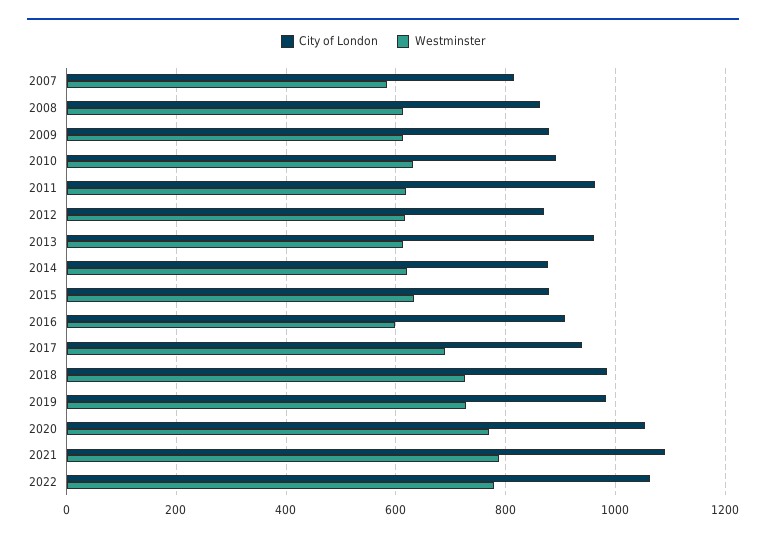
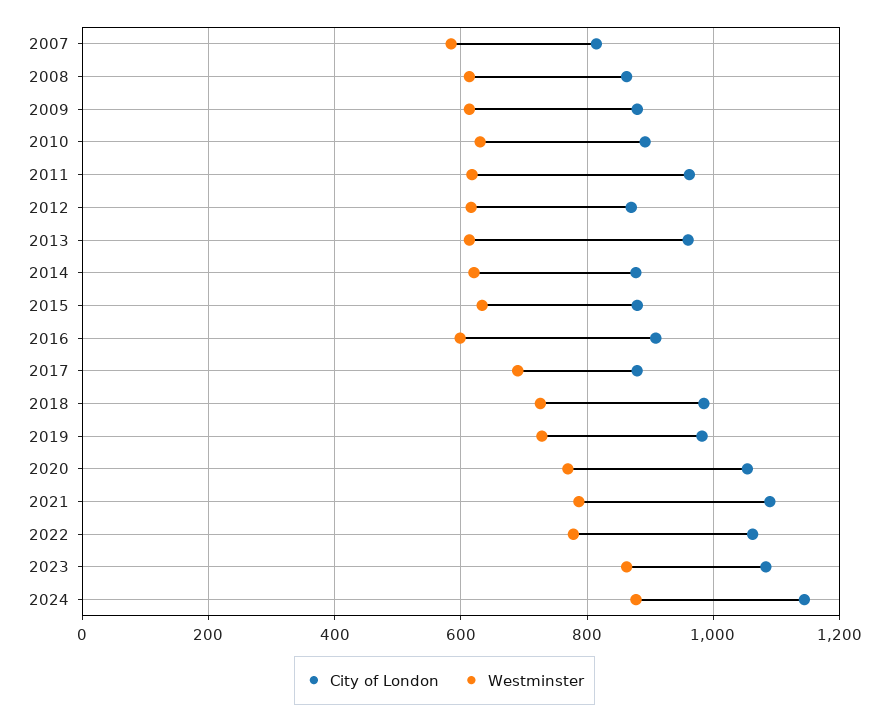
City of London, 2017: 940 -> 880
City of London, 2023: none -> 1080
Westminster, 2023: none -> 860
City of London, 2024: none -> 1140
Westminster, 2024: none -> 880

